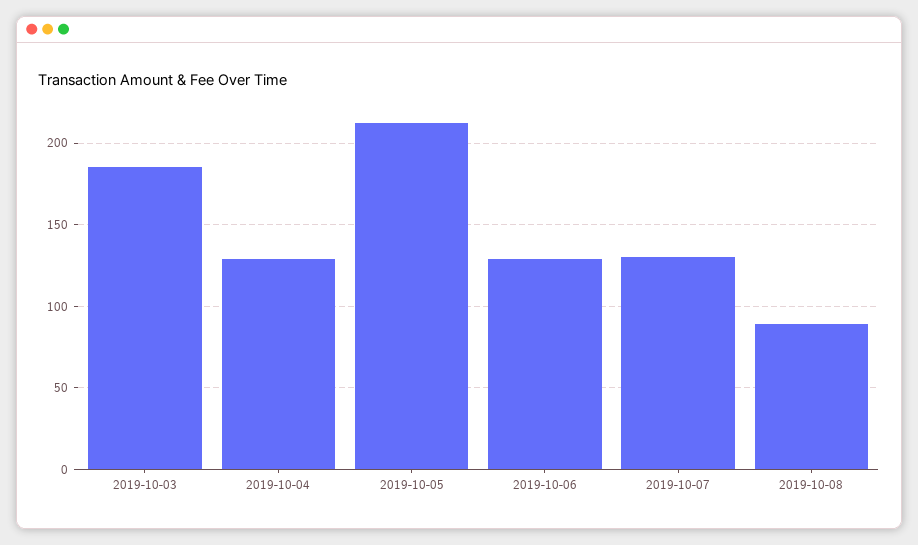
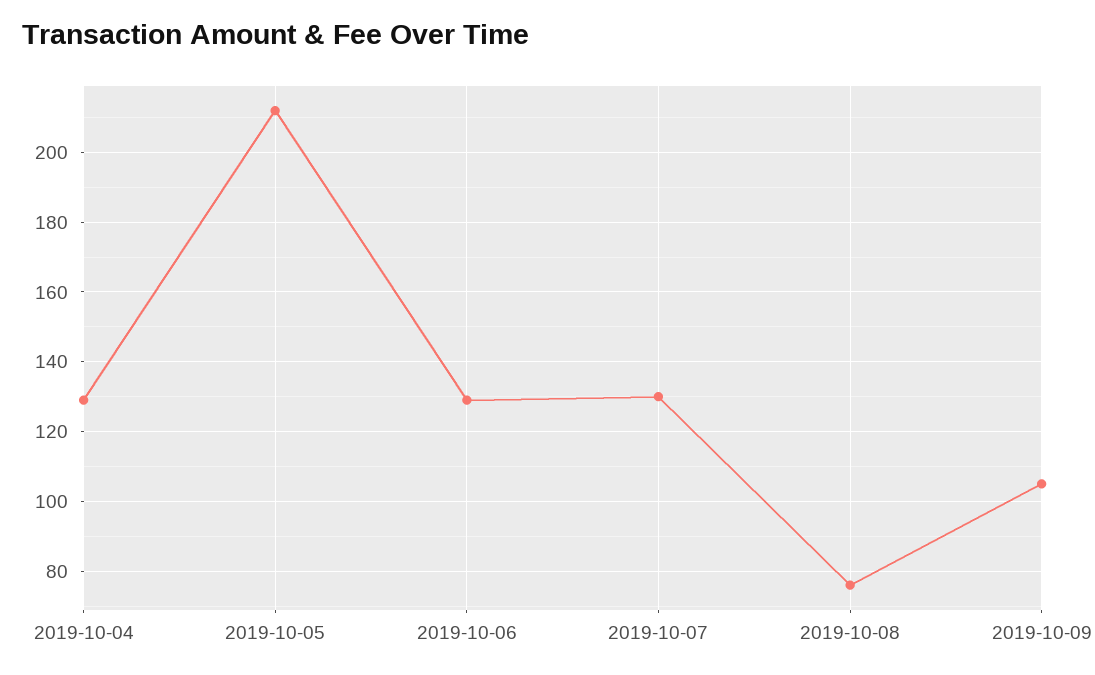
2019-10-03: 185 -> none
2019-10-08: 90 -> 75
2019-10-09: none -> 105

